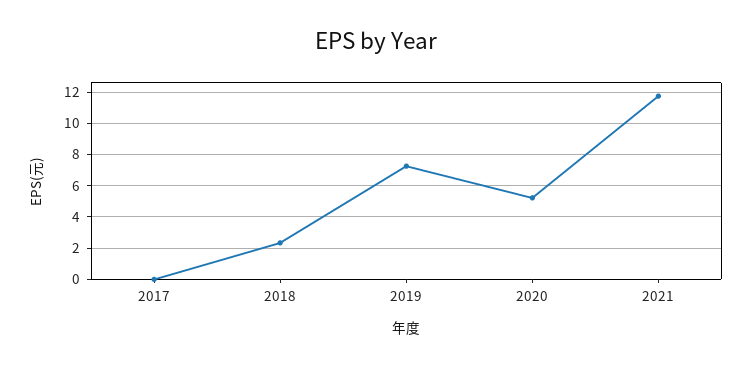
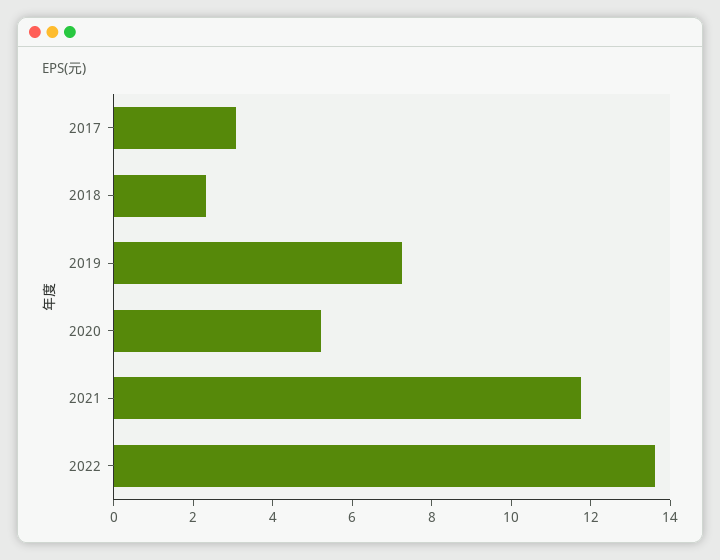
2017: 0 -> 3
2022: none -> 13.5

